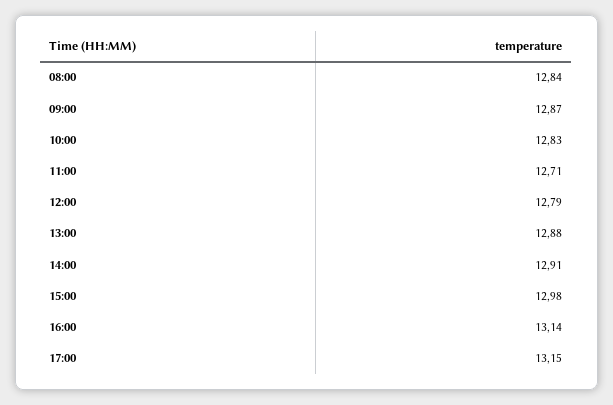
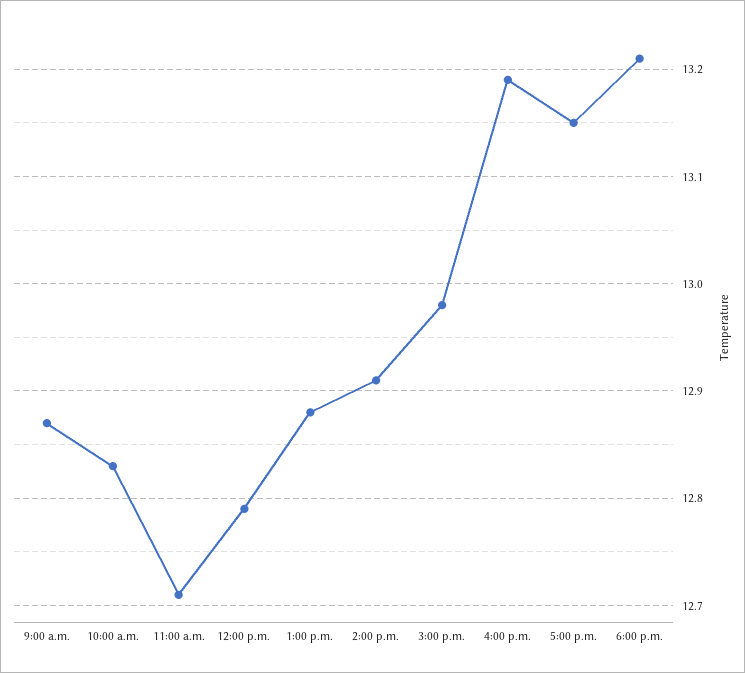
08:00: 12.84 -> none
16:00: 13.14 -> 13.19
6:00 p.m.: none -> 13.21

